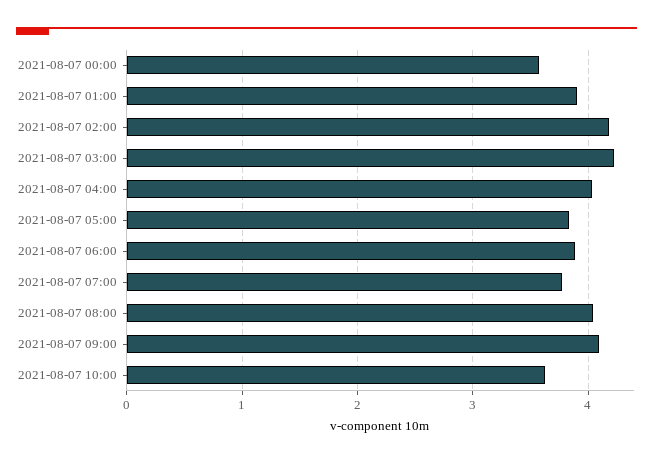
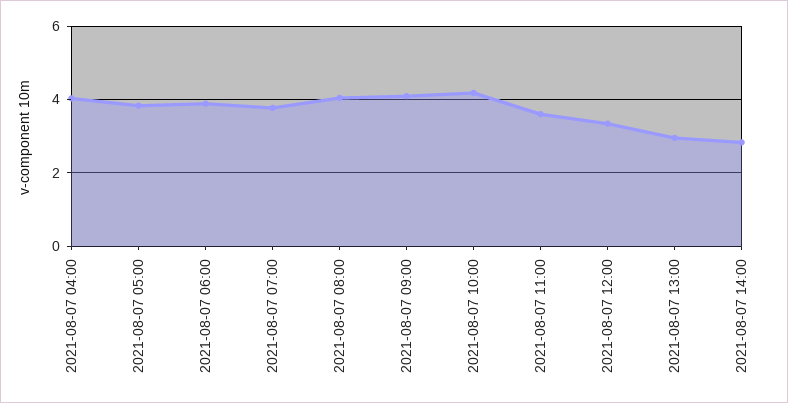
2021-08-07 00:00: 3.6 -> none
2021-08-07 01:00: 3.9 -> none
2021-08-07 02:00: 4.2 -> none
2021-08-07 03:00: 4.2 -> none
2021-08-07 10:00: 3.6 -> 4.2
2021-08-07 11:00: none -> 3.6
2021-08-07 12:00: none -> 3.4
2021-08-07 13:00: none -> 3
2021-08-07 14:00: none -> 2.8

